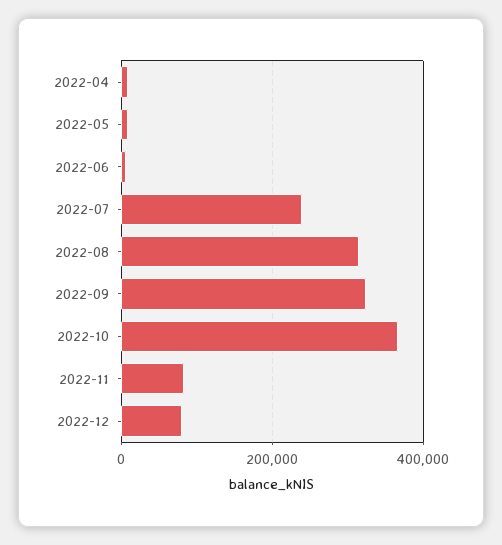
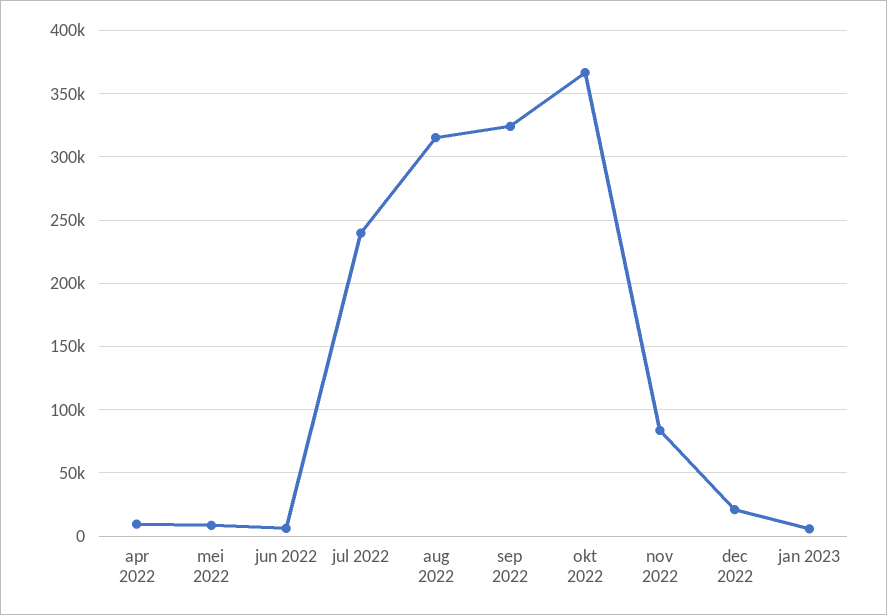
2022-12: 80000 -> 20000
jan 2023: none -> 5000

